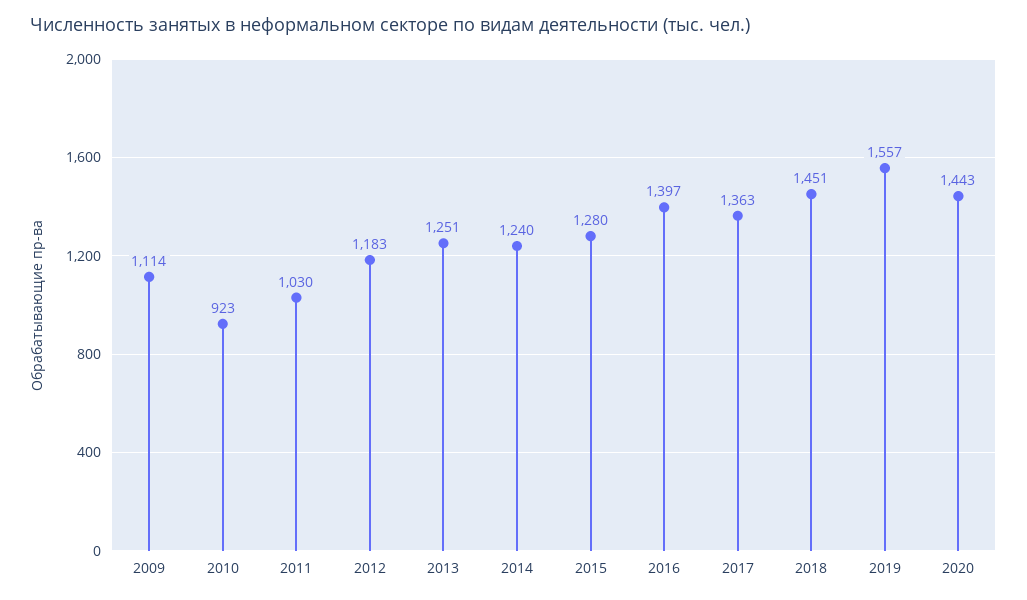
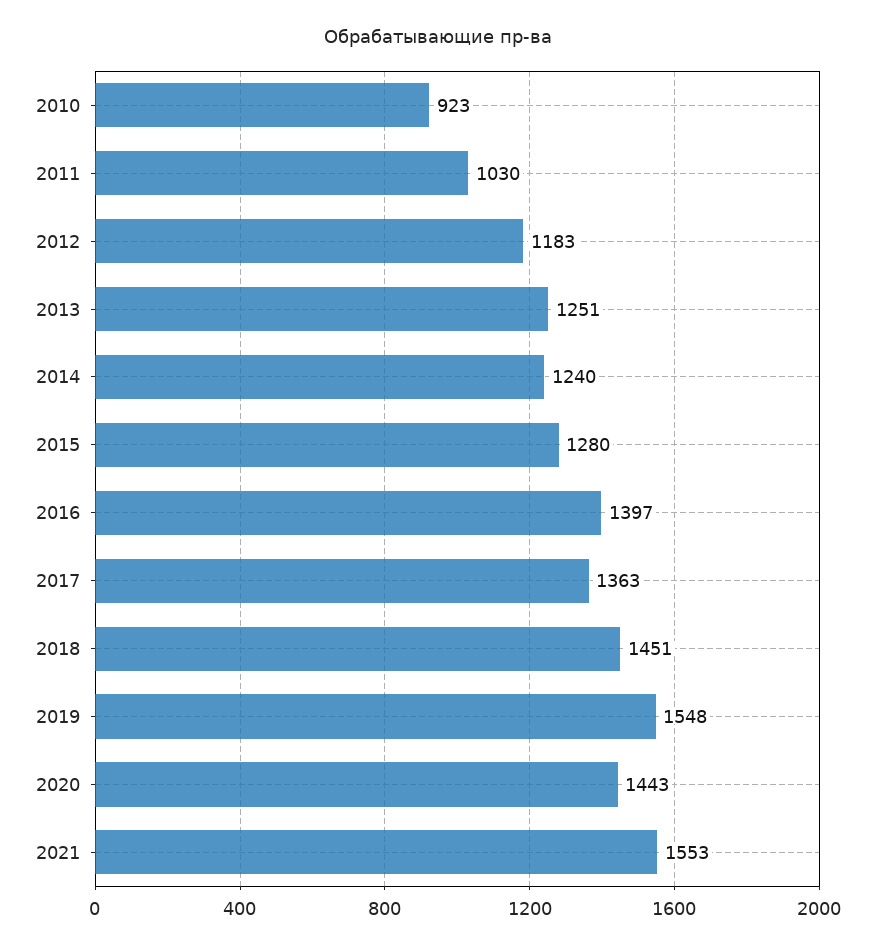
2009: 1114 -> none
2019: 1557 -> 1548
2021: none -> 1553

